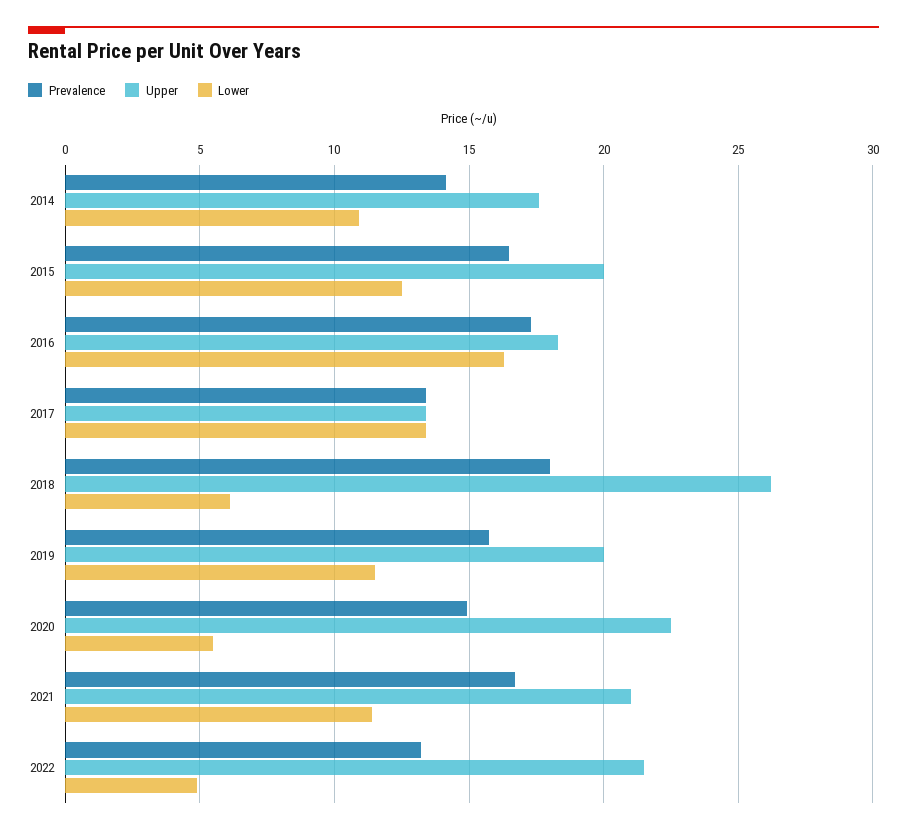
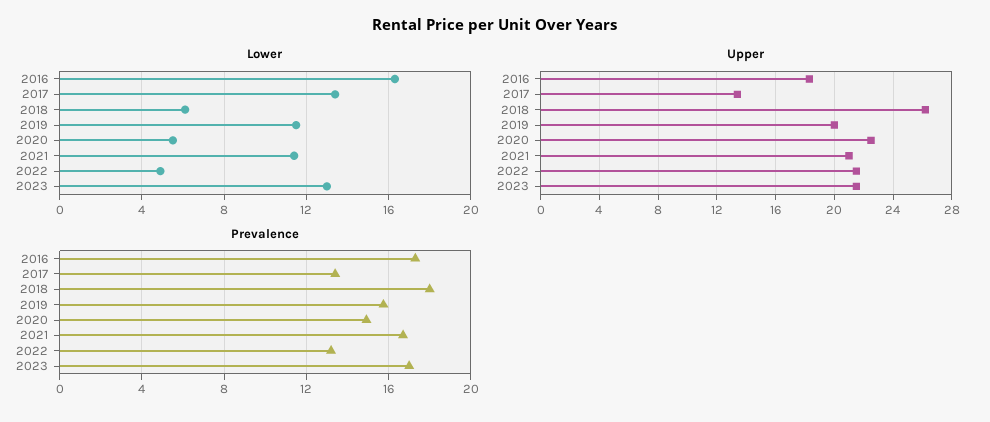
Prevalence, 2014: 14 -> none
Upper, 2014: 17.5 -> none
Lower, 2014: 11 -> none
Prevalence, 2015: 16.5 -> none
Upper, 2015: 20 -> none
Lower, 2015: 12.5 -> none
Lower, 2023: none -> 13
Upper, 2023: none -> 21.5
Prevalence, 2023: none -> 17

